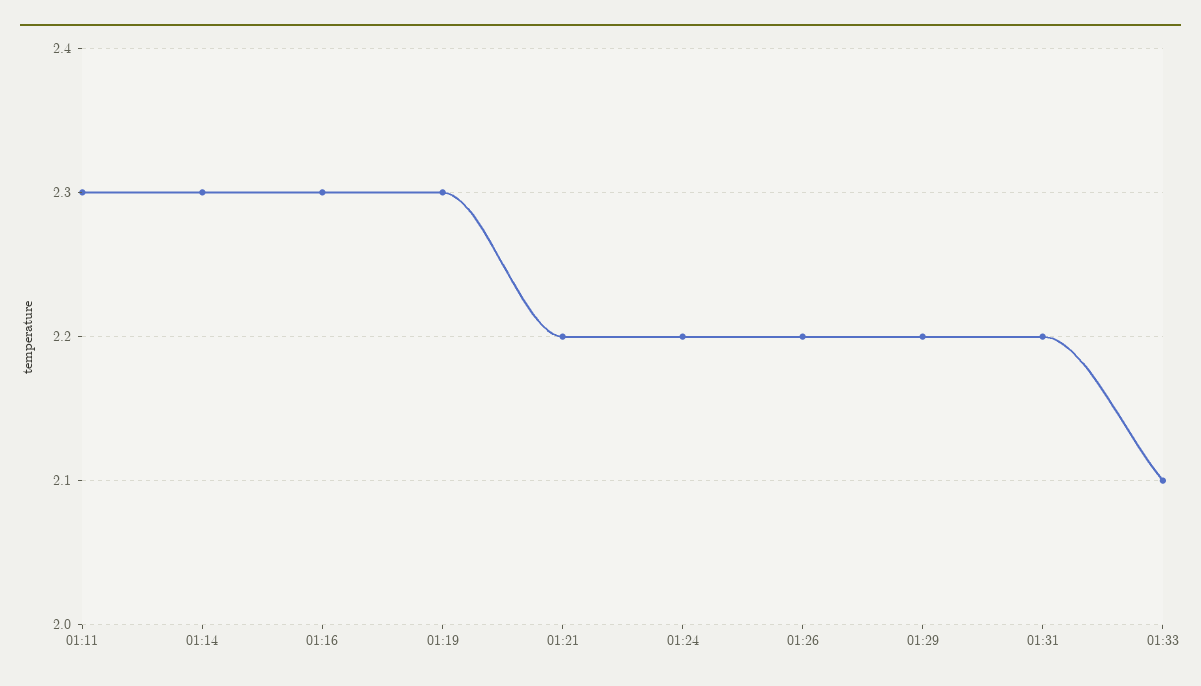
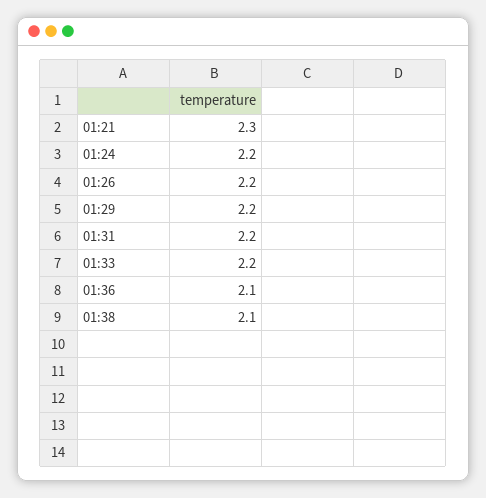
01:11: 2.3 -> none
01:14: 2.3 -> none
01:16: 2.3 -> none
01:19: 2.3 -> none
01:21: 2.2 -> 2.3
01:33: 2.1 -> 2.2
01:36: none -> 2.1
01:38: none -> 2.1

